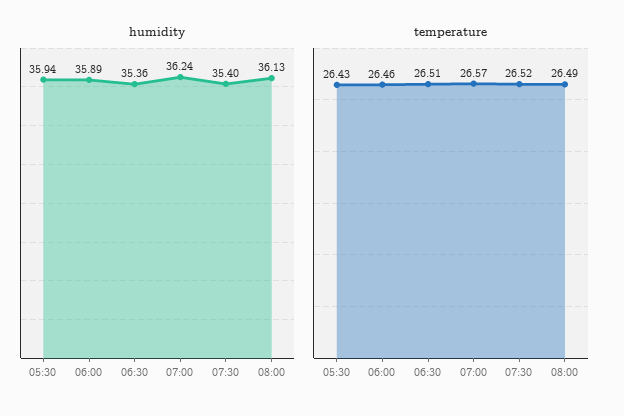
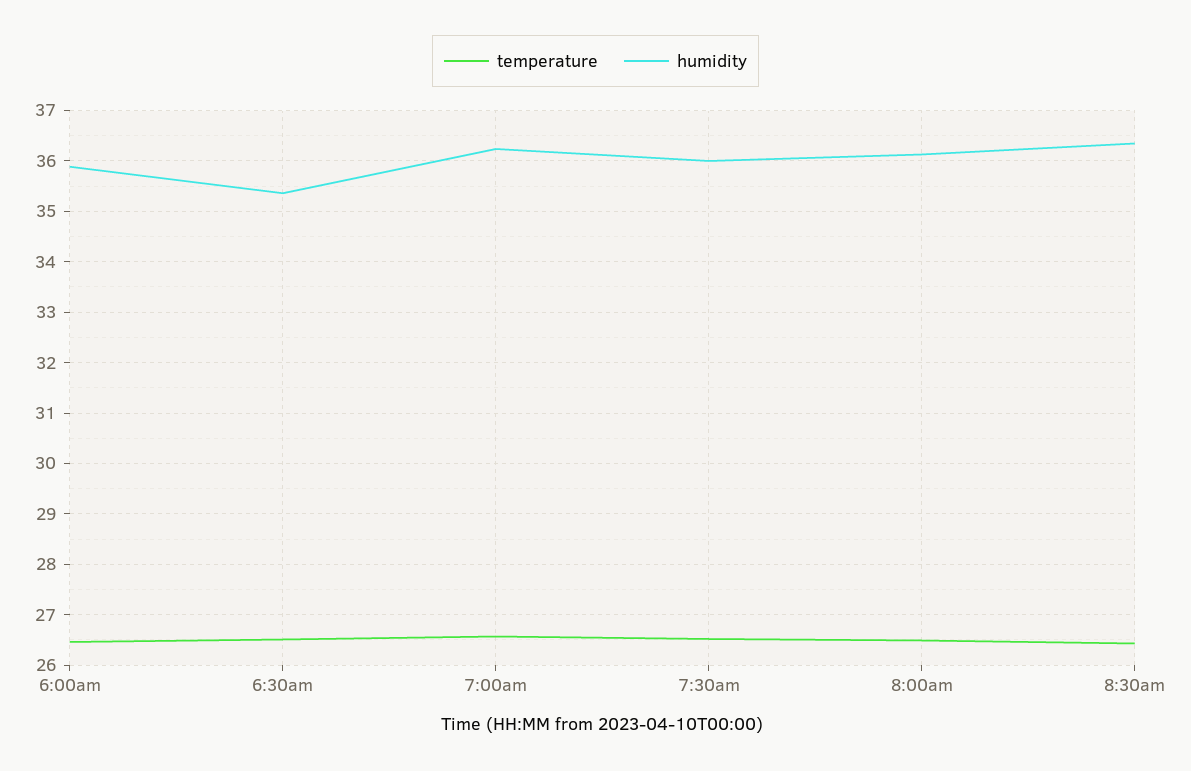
humidity, 05:30: 35.94 -> none
humidity, 07:30: 35.4 -> 36
temperature, 05:30: 26.43 -> none
temperature, 8:30am: none -> 26.4
humidity, 8:30am: none -> 36.4

